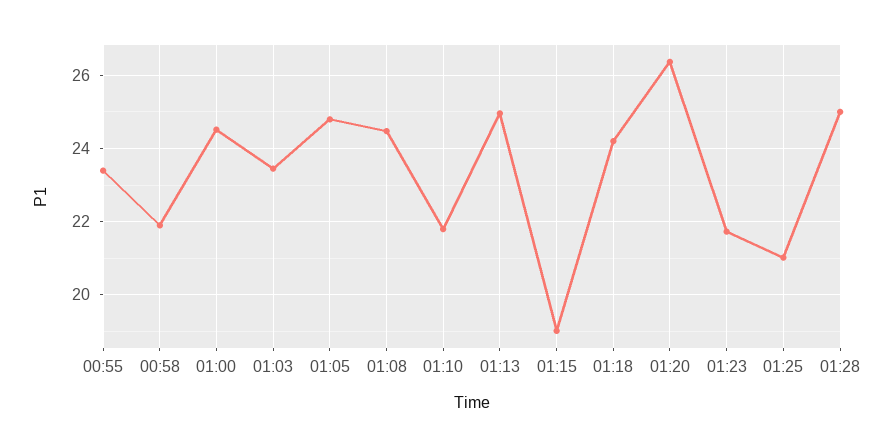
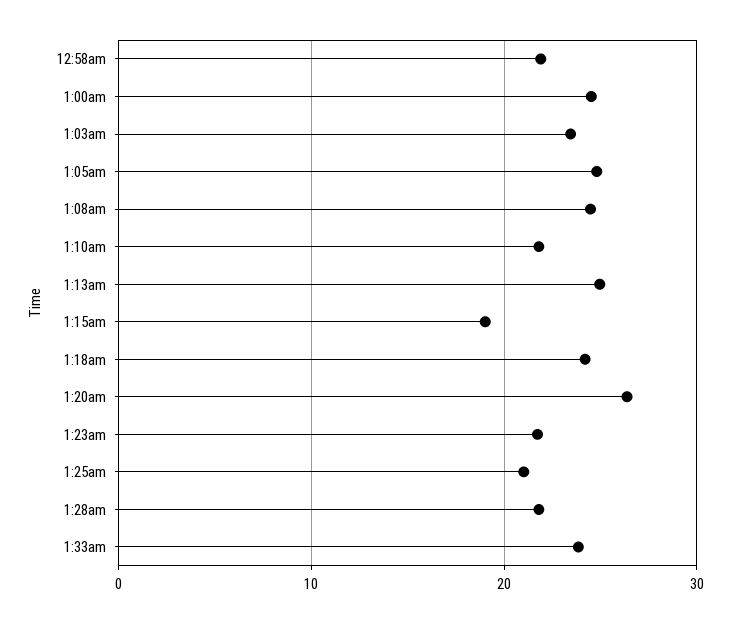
00:55: 23.4 -> none
01:28: 25 -> 22
1:33am: none -> 24

